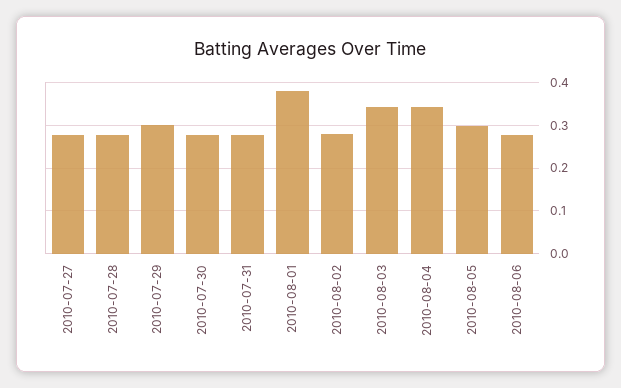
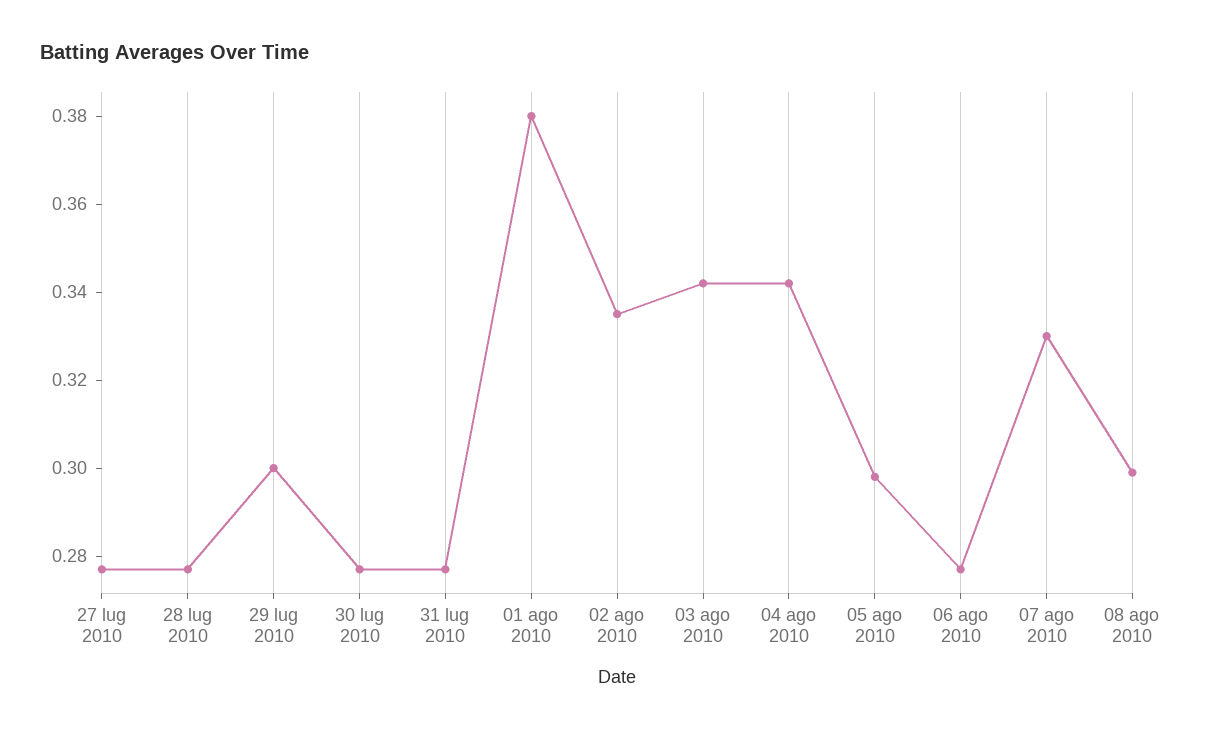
2010-08-02: 0.28 -> 0.335
07 ago 2010: none -> 0.33
08 ago 2010: none -> 0.3

